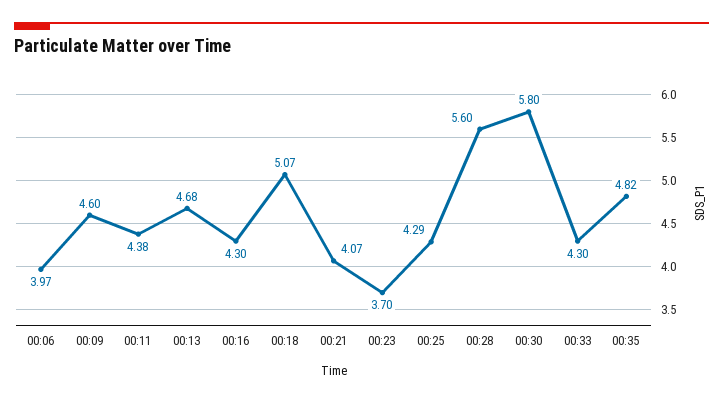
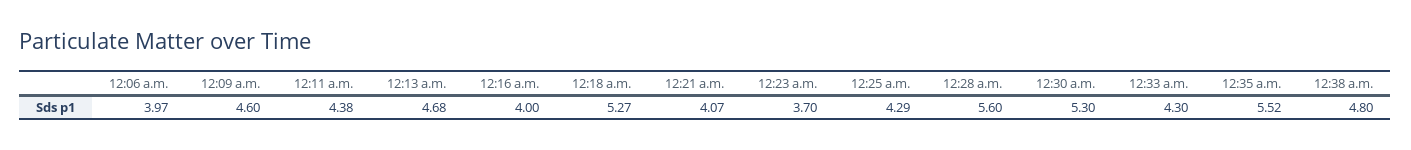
00:16: 4.3 -> 4
00:18: 5.07 -> 5.27
00:30: 5.8 -> 5.3
00:35: 4.82 -> 5.52
12:38 a.m.: none -> 4.8

